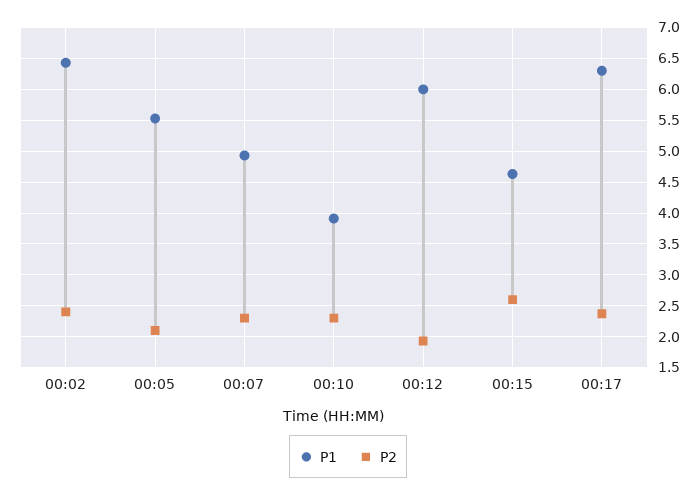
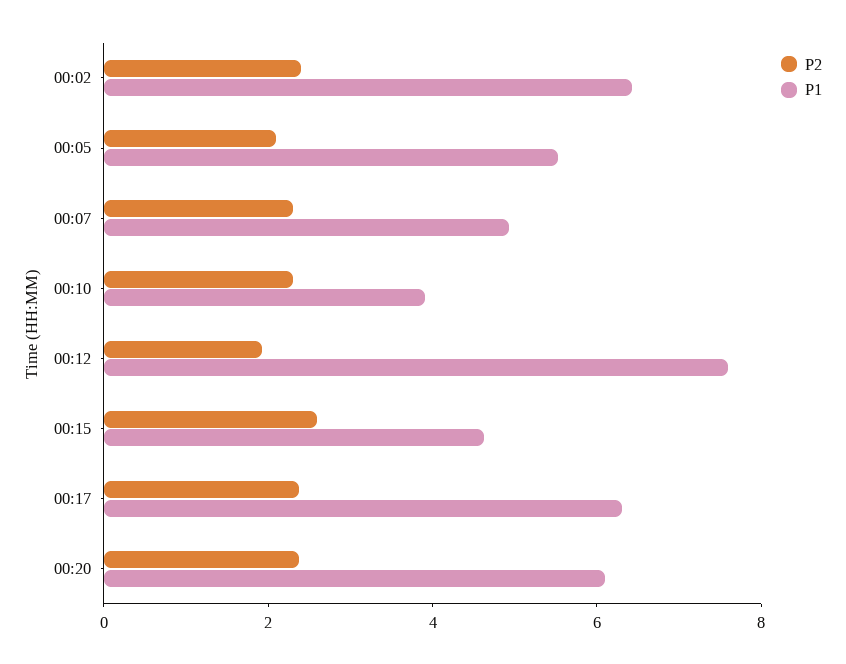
P1, 00:12: 6 -> 7.5
P2, 00:20: none -> 2.5
P1, 00:20: none -> 6

